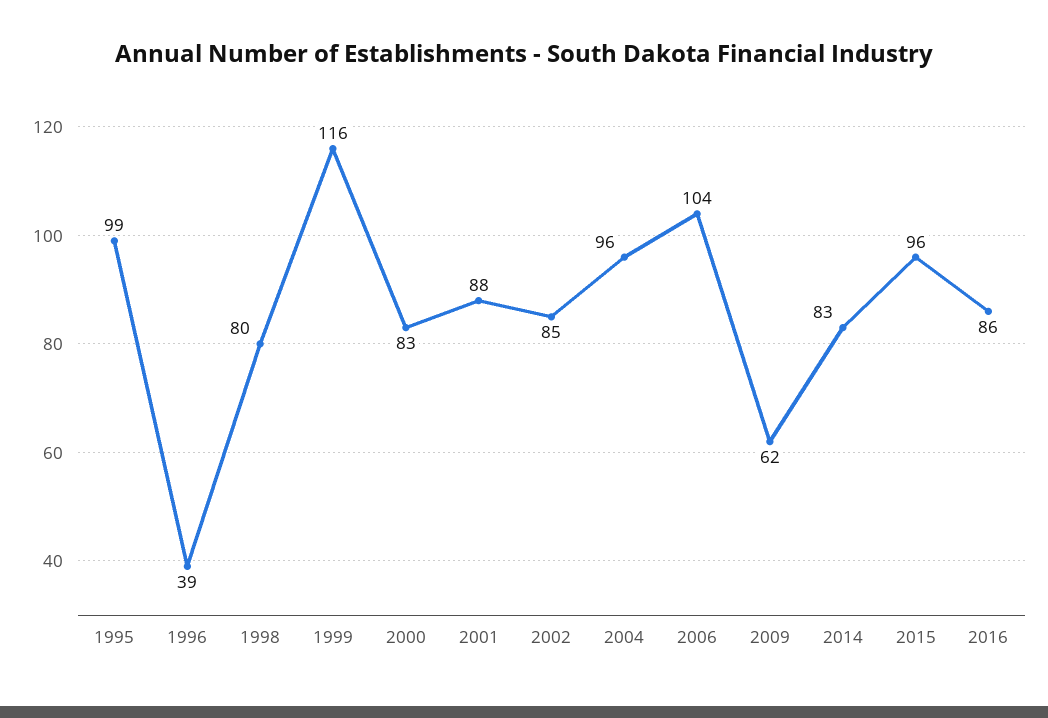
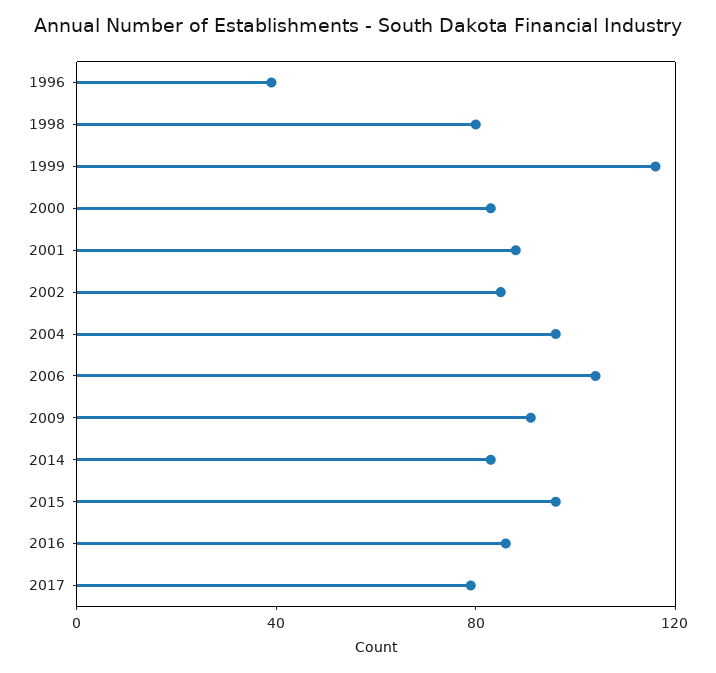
1995: 99 -> none
2009: 62 -> 90
2017: none -> 80

